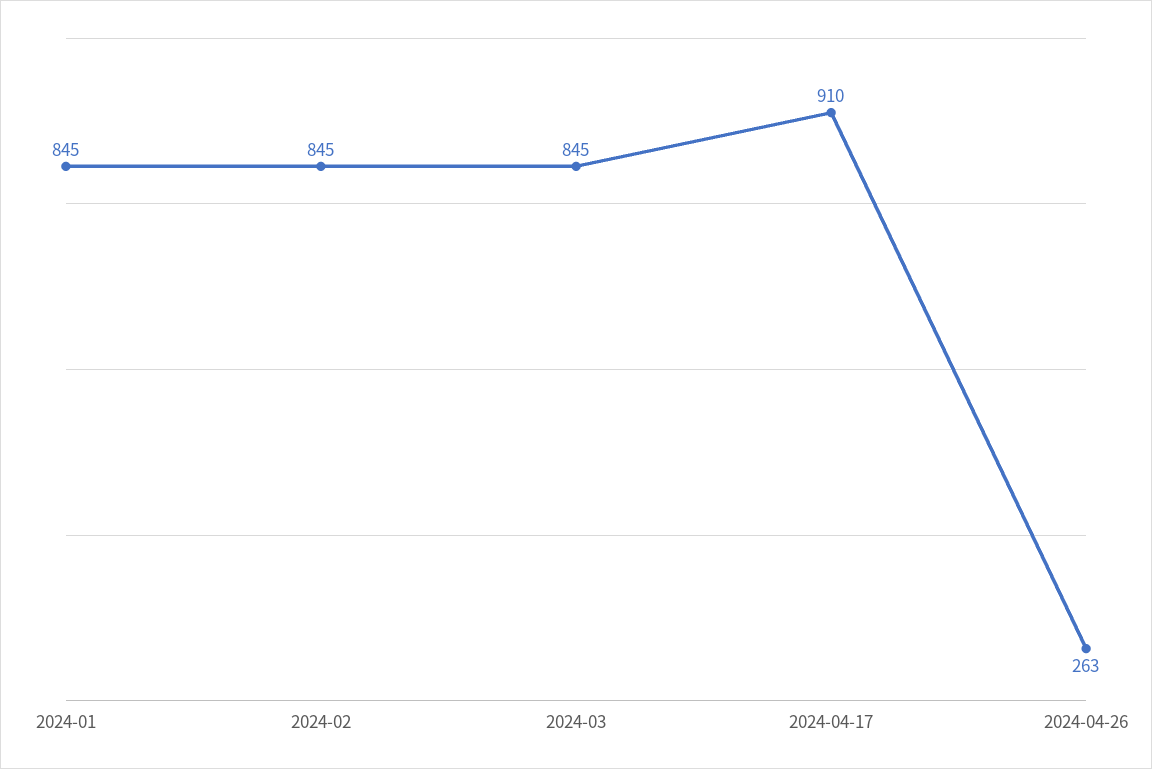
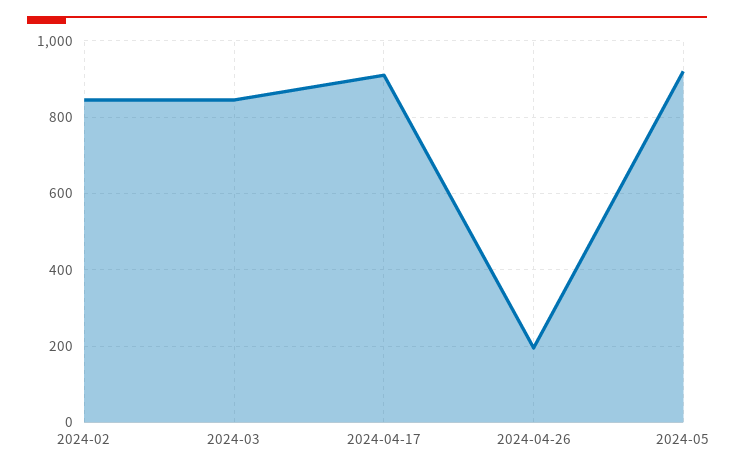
2024-01: 845 -> none
2024-04-26: 263 -> 200
2024-05: none -> 920

